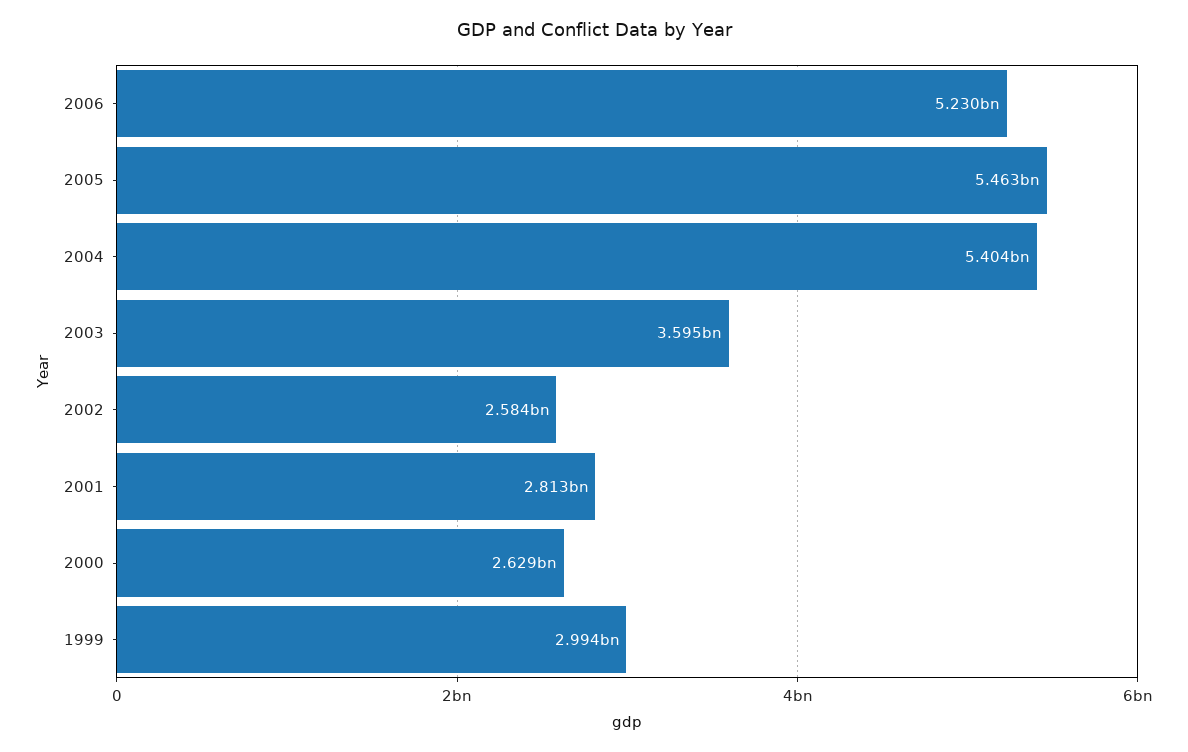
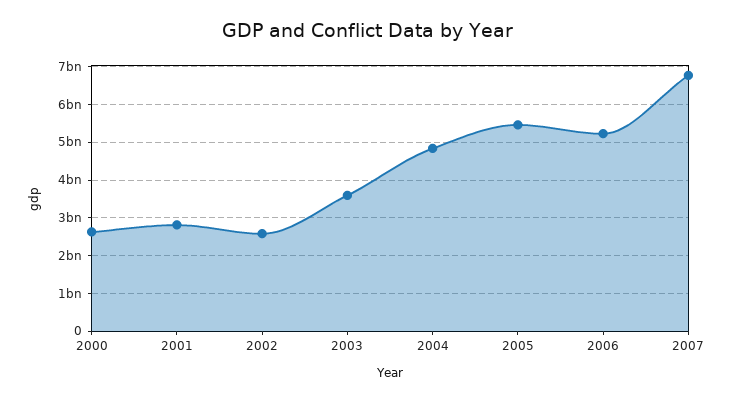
2004: 5404000000 -> 4800000000
1999: 2994000000 -> none
2007: none -> 6800000000

